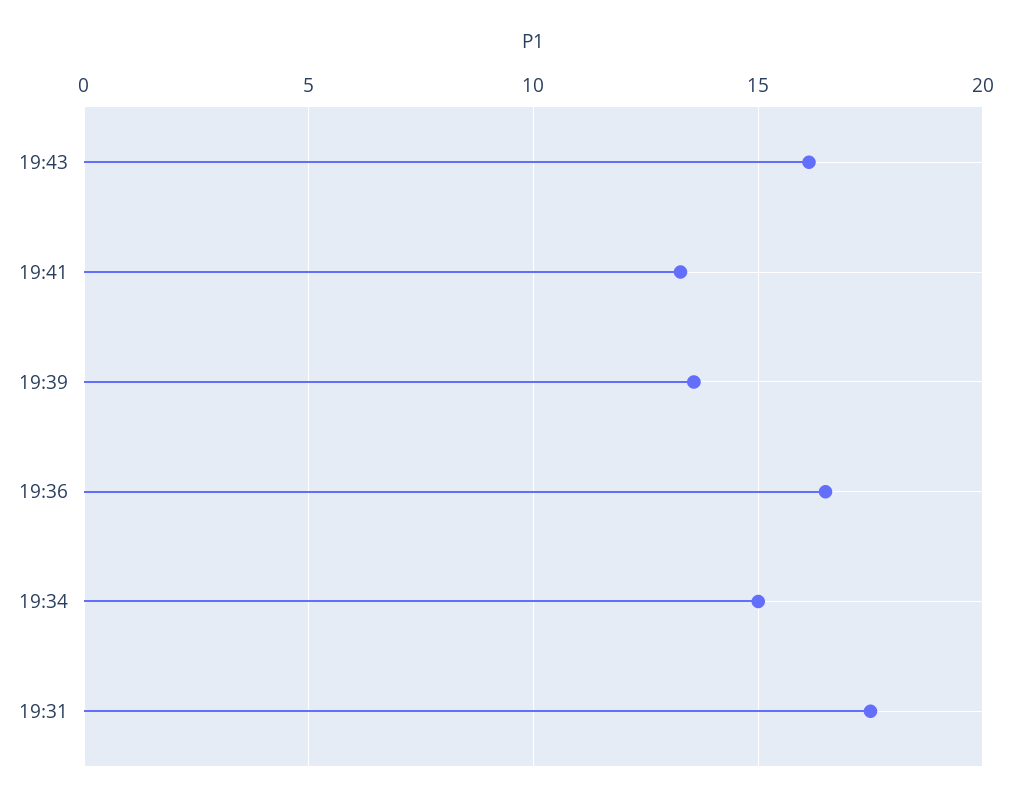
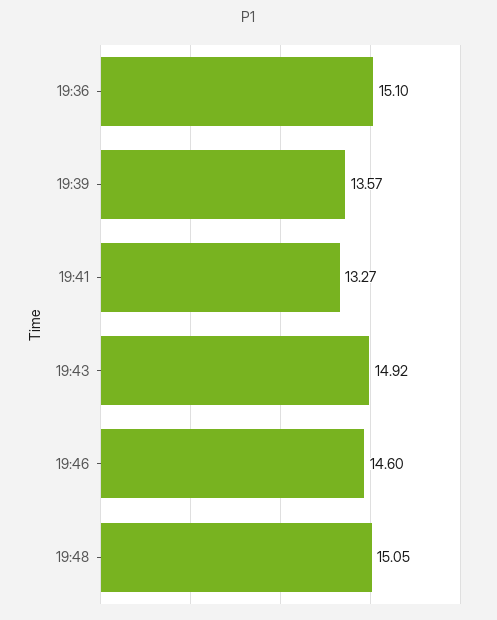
19:43: 16 -> 14.92
19:36: 16.5 -> 15.1
19:34: 15 -> none
19:31: 17.5 -> none
19:46: none -> 14.6
19:48: none -> 15.05

